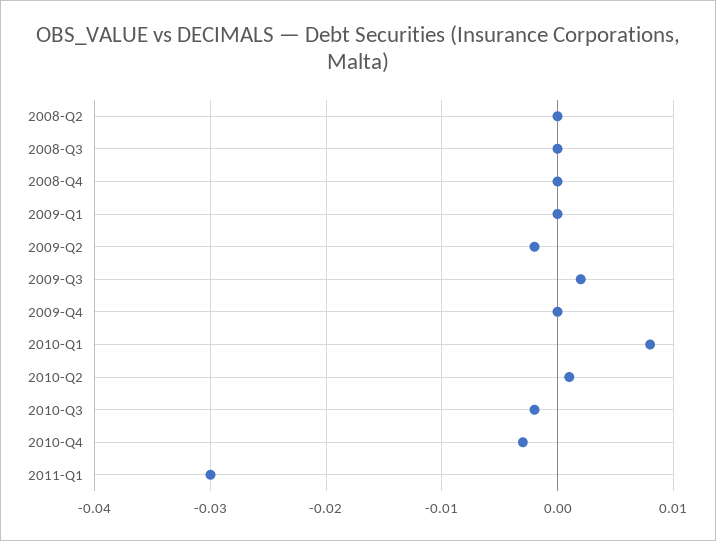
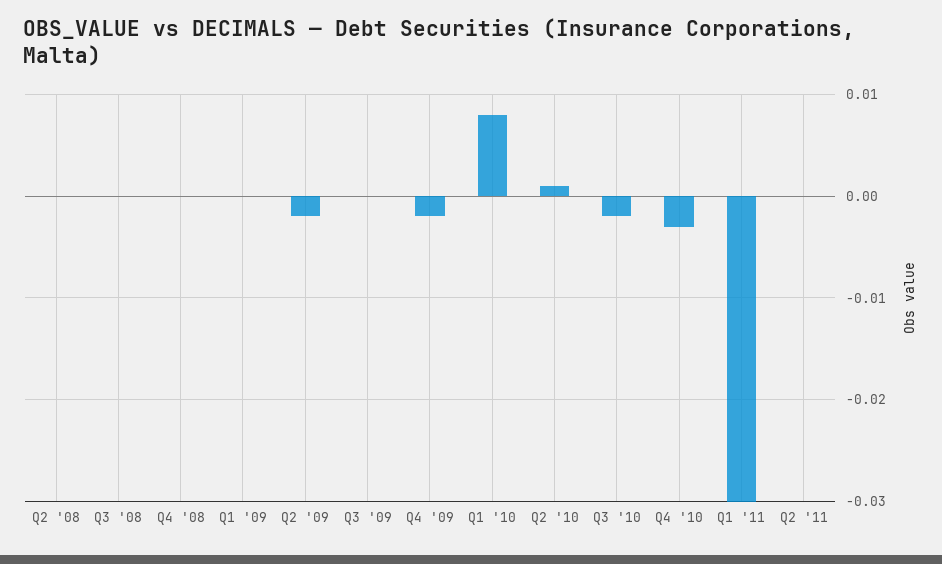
2009-Q3: 0.002 -> 0
2009-Q4: 0 -> -0.002
Q2 '11: none -> 0

